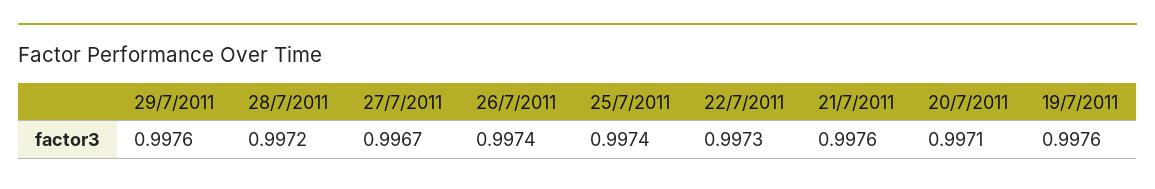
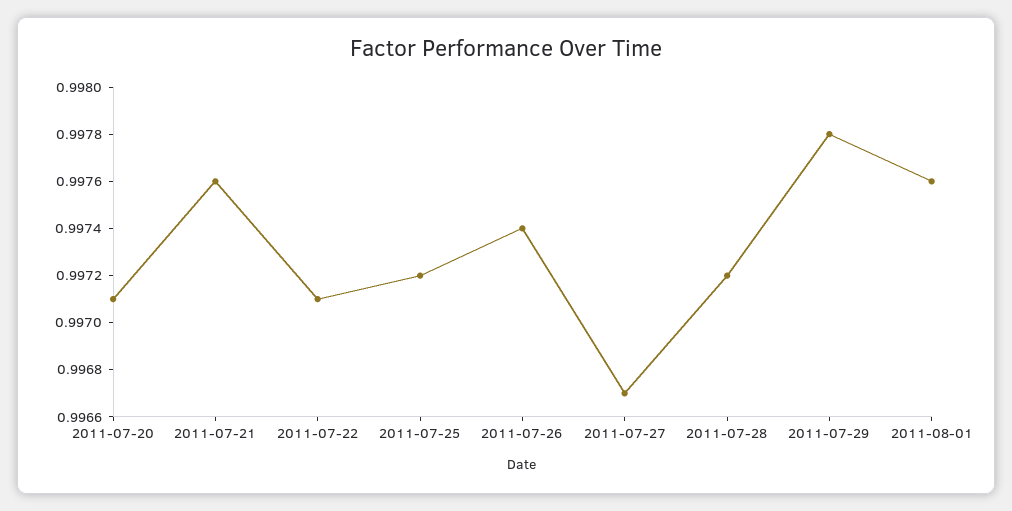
29/7/2011: 0.9976 -> 0.9978
25/7/2011: 0.9974 -> 0.9972
22/7/2011: 0.9973 -> 0.9971
19/7/2011: 0.9976 -> none
2011-08-01: none -> 0.9976

